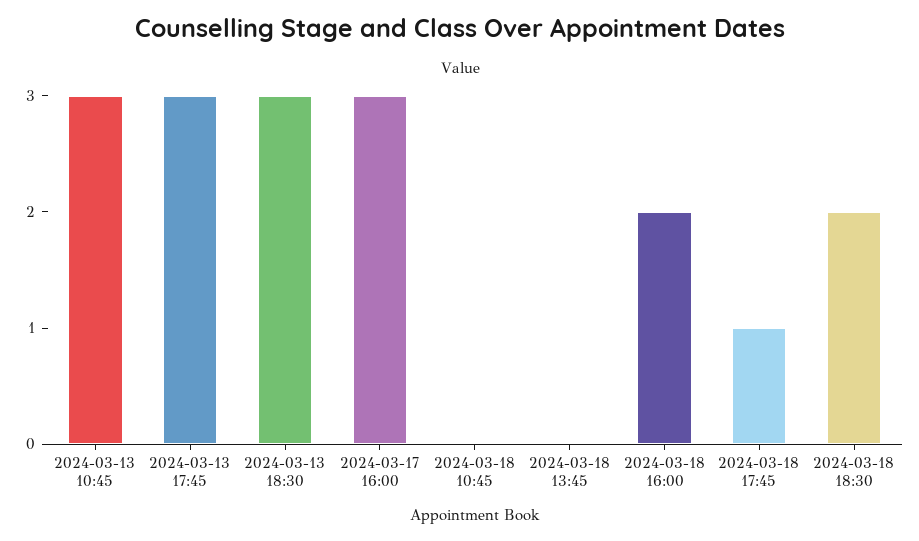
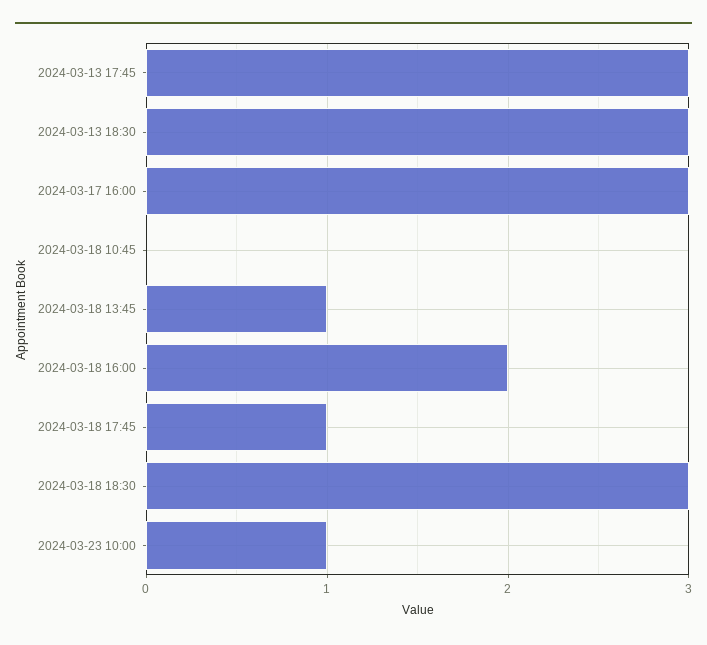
2024-03-13 10:45: 3 -> none
2024-03-18 13:45: 0 -> 1
2024-03-18 18:30: 2 -> 3
2024-03-23 10:00: none -> 1

